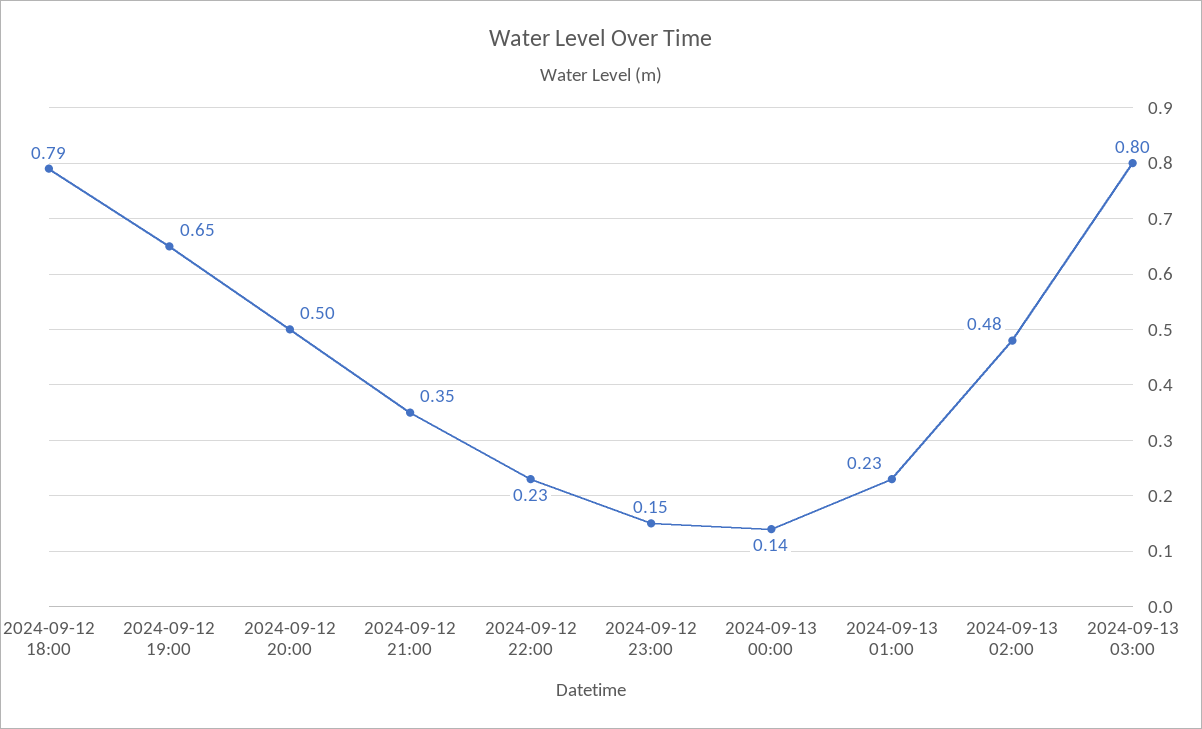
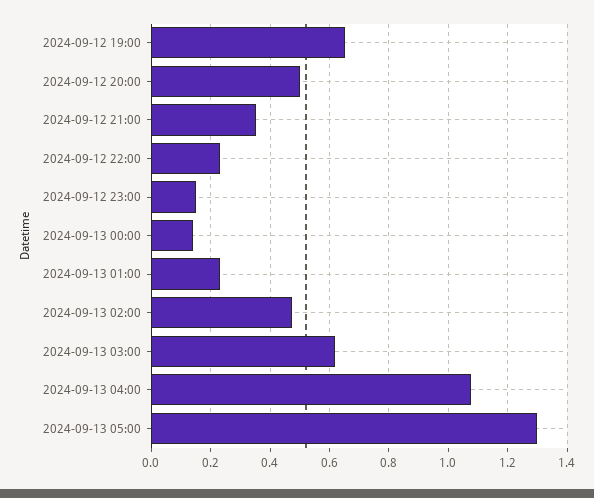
2024-09-12 18:00: 0.79 -> none
2024-09-13 03:00: 0.8 -> 0.625
2024-09-13 04:00: none -> 1.075
2024-09-13 05:00: none -> 1.3

